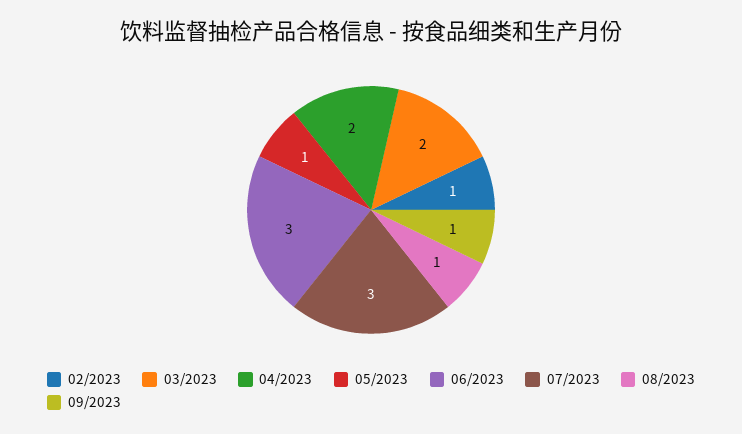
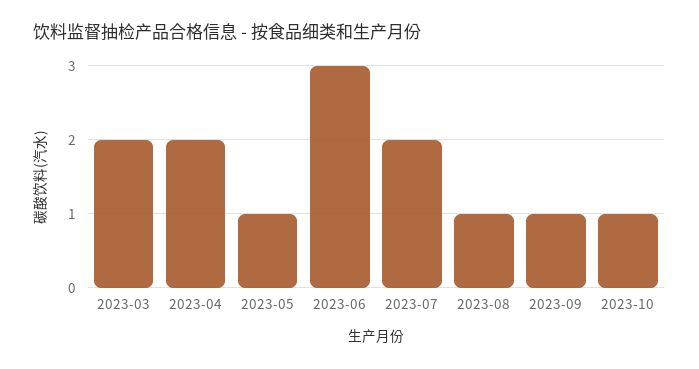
02/2023: 1 -> none
07/2023: 3 -> 2
2023-10: none -> 1

